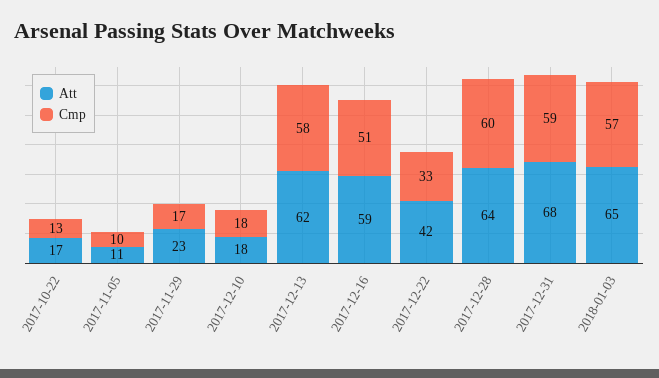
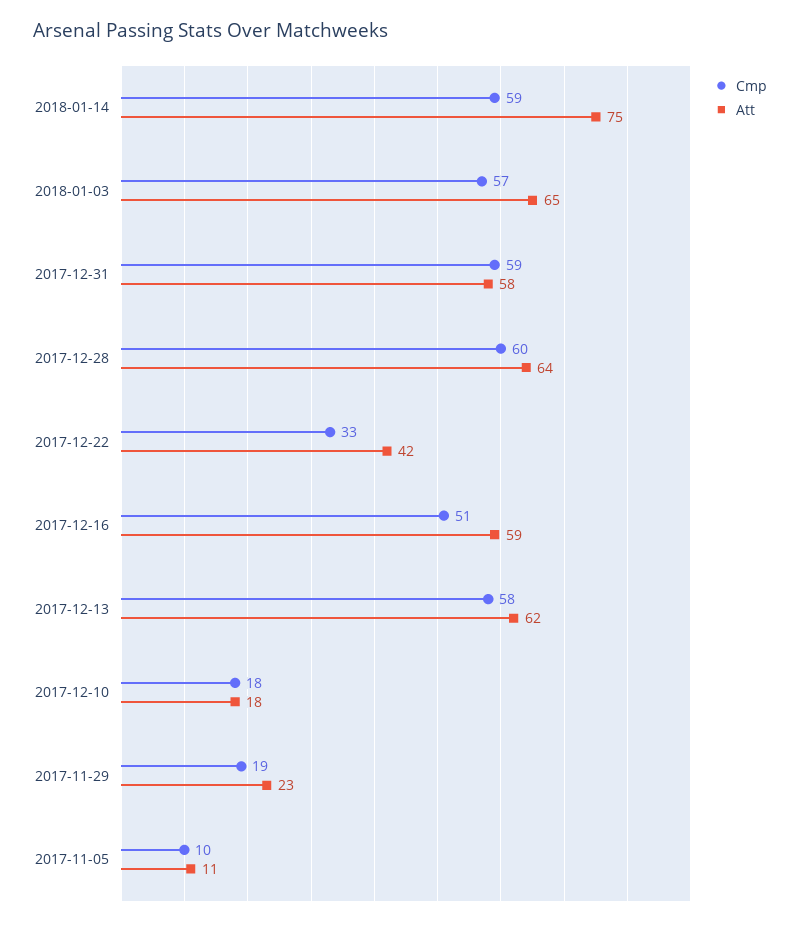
Att, 2017-10-22: 17 -> none
Cmp, 2017-10-22: 13 -> none
Cmp, 2017-11-29: 17 -> 19
Att, 2017-12-31: 68 -> 58
Cmp, 2018-01-14: none -> 59
Att, 2018-01-14: none -> 75

